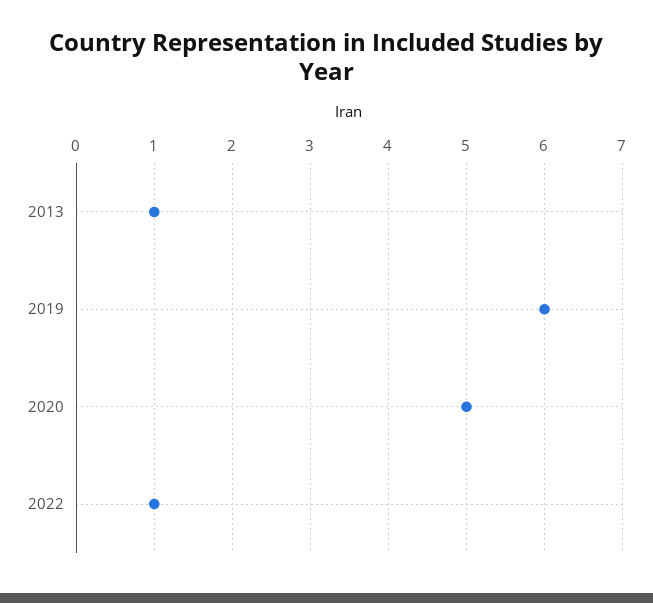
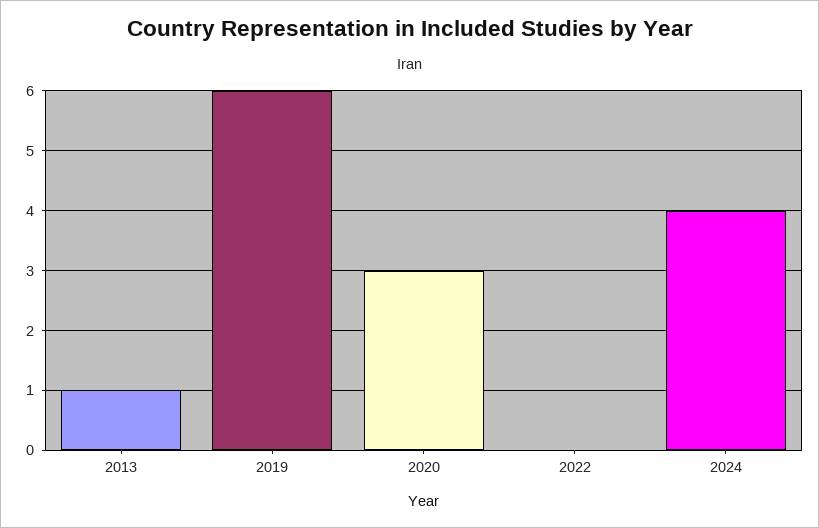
2020: 5 -> 3
2022: 1 -> 0
2024: none -> 4

